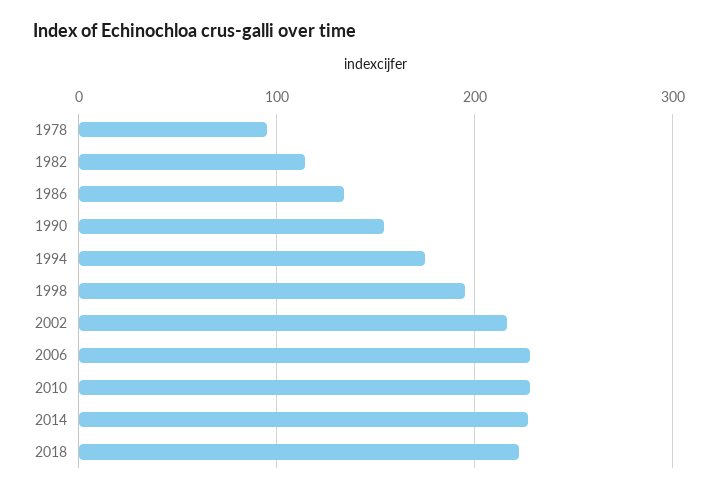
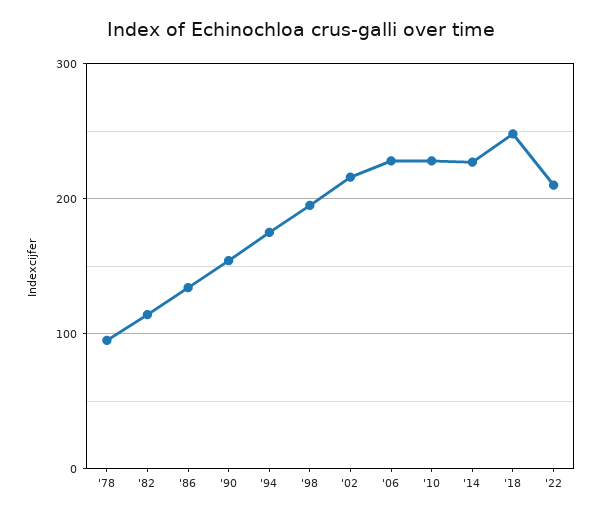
2018: 220 -> 250
'22: none -> 210

